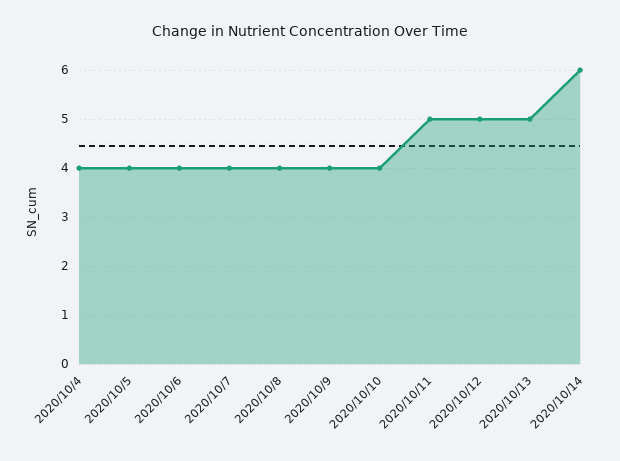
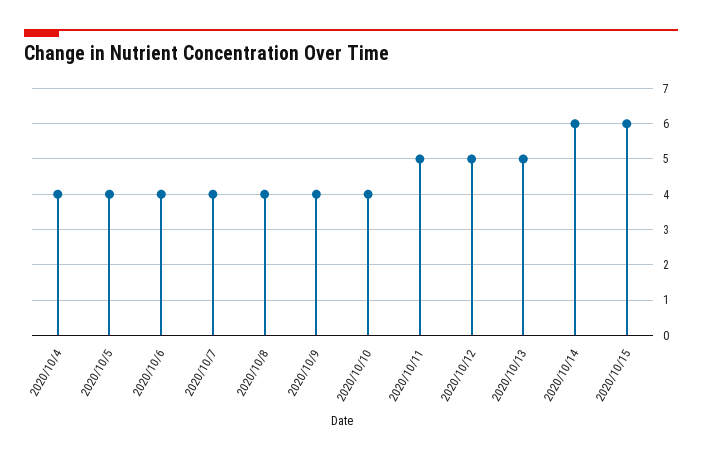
2020/10/15: none -> 6

